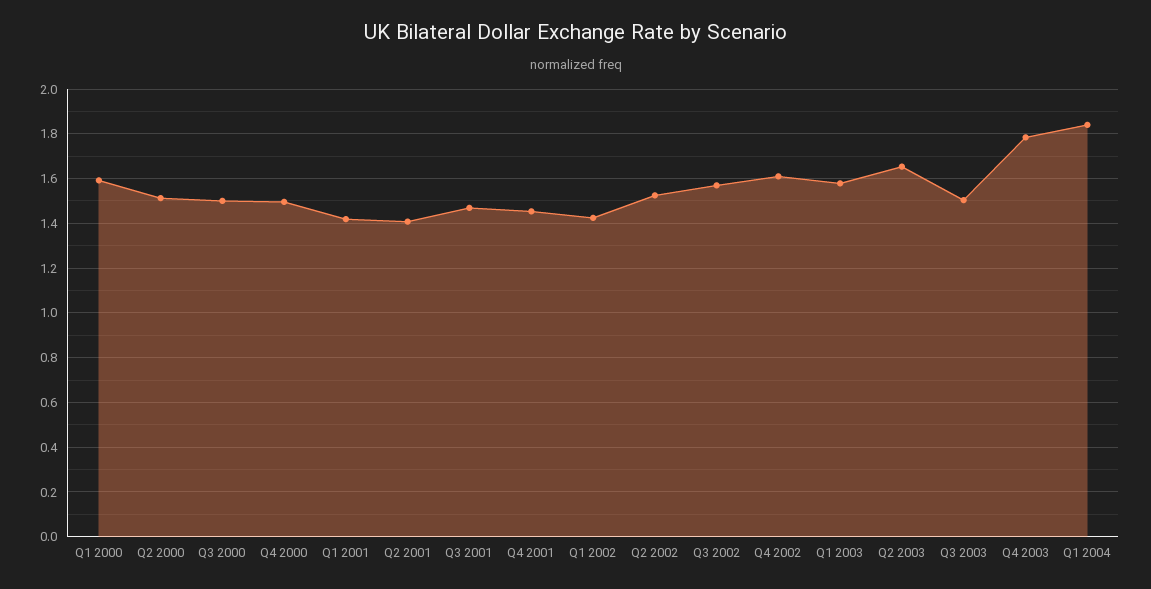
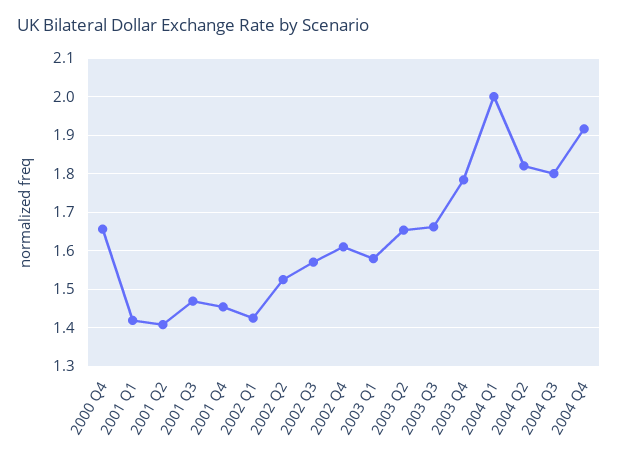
Q1 2000: 1.6 -> none
Q2 2000: 1.5 -> none
Q3 2000: 1.5 -> none
Q4 2000: 1.5 -> 1.66
Q3 2003: 1.5 -> 1.66
Q1 2004: 1.85 -> 2
2004 Q2: none -> 1.82
2004 Q3: none -> 1.8
2004 Q4: none -> 1.92

